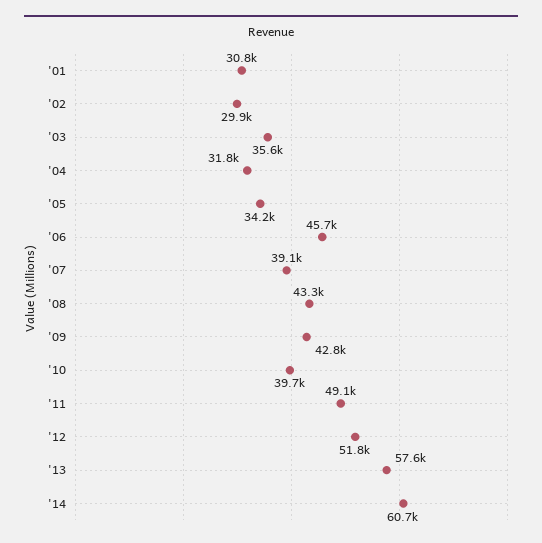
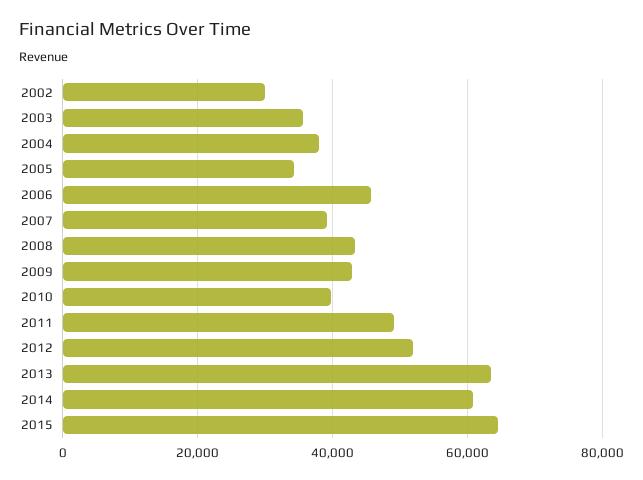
'01: 30800 -> none
'04: 31800 -> 38000
'13: 57600 -> 64000
2015: none -> 64000

